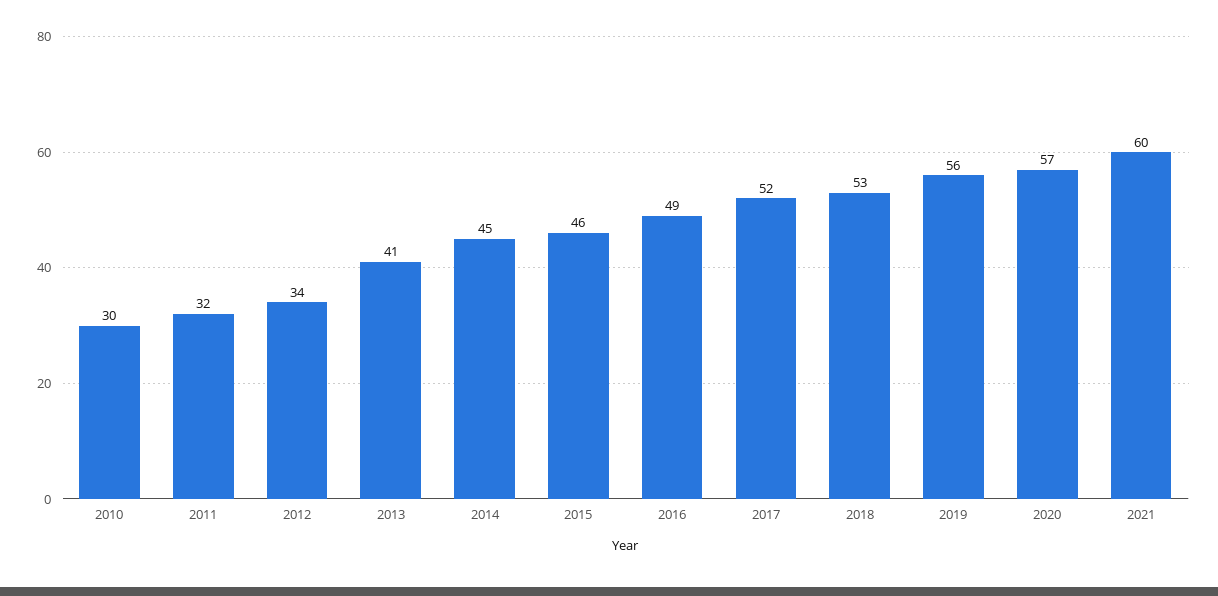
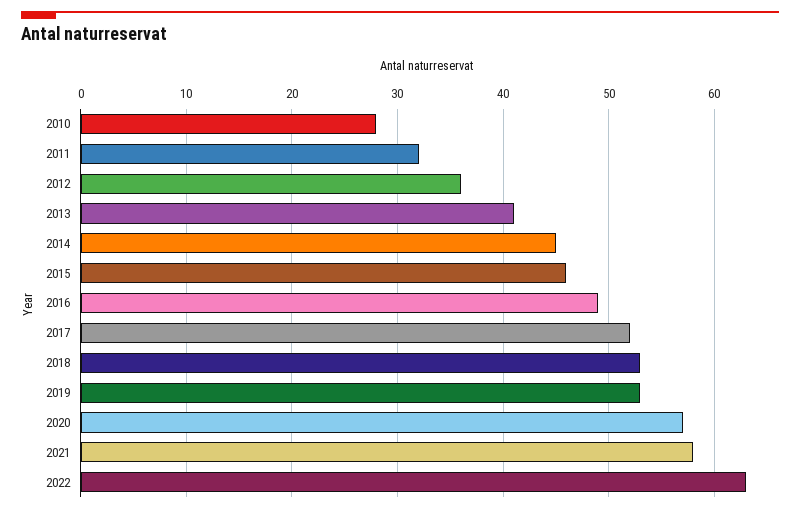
2010: 30 -> 28
2012: 34 -> 36
2019: 56 -> 53
2021: 60 -> 58
2022: none -> 63

